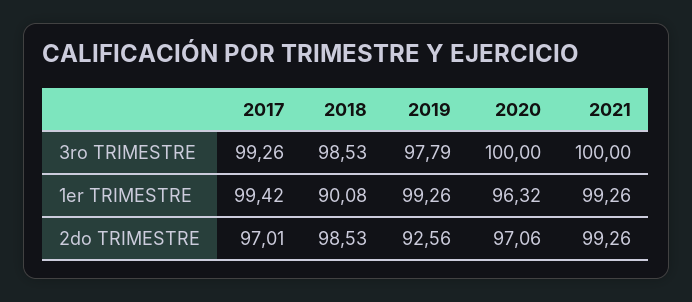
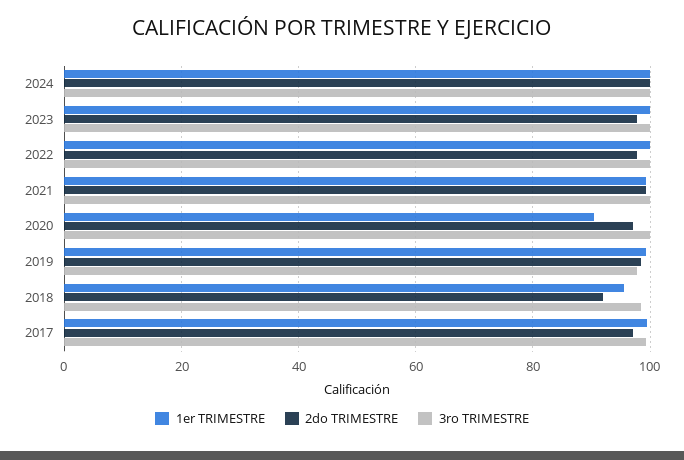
1er TRIMESTRE, 2018: 90.08 -> 96
1er TRIMESTRE, 2020: 96.32 -> 90
2do TRIMESTRE, 2018: 98.53 -> 92
2do TRIMESTRE, 2019: 92.56 -> 98
1er TRIMESTRE, 2024: none -> 100
2do TRIMESTRE, 2024: none -> 100
3ro TRIMESTRE, 2024: none -> 100
1er TRIMESTRE, 2023: none -> 100
2do TRIMESTRE, 2023: none -> 98
3ro TRIMESTRE, 2023: none -> 100
1er TRIMESTRE, 2022: none -> 100
2do TRIMESTRE, 2022: none -> 98
3ro TRIMESTRE, 2022: none -> 100

